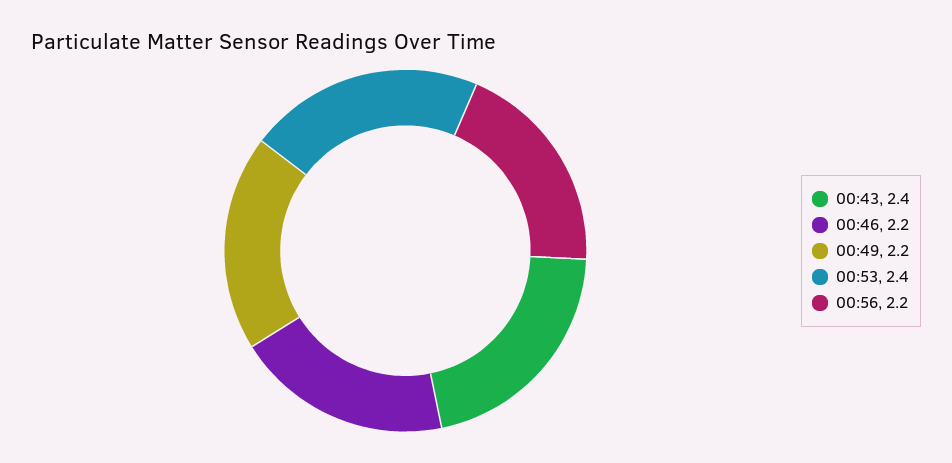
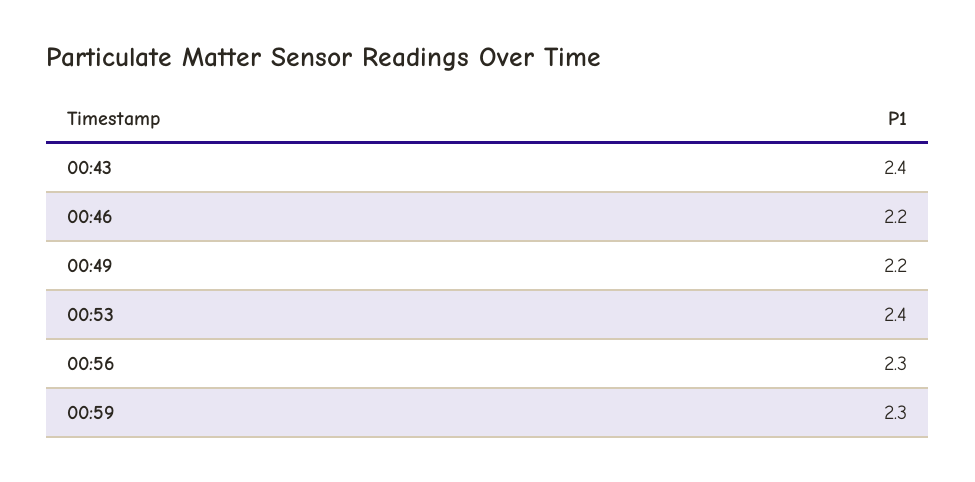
00:56: 2.2 -> 2.3
00:59: none -> 2.3

